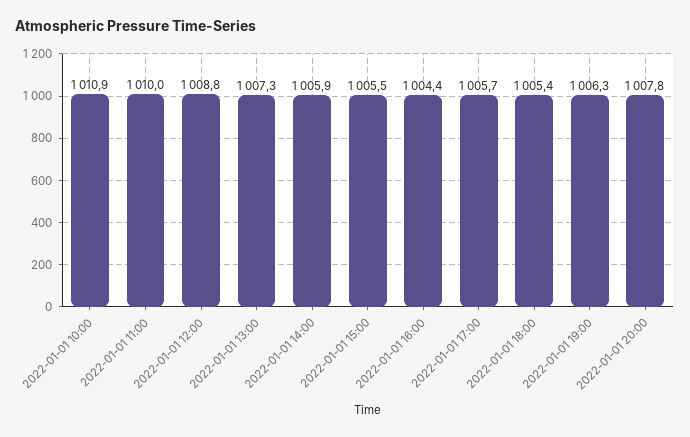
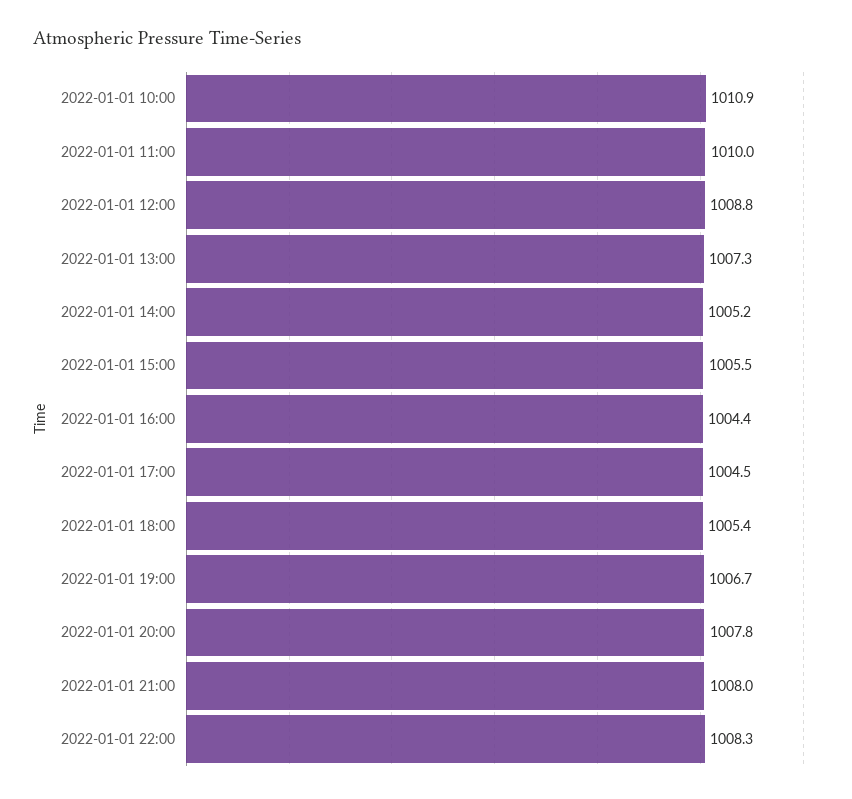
2022-01-01 14:00: 1005.9 -> 1005.2
2022-01-01 17:00: 1005.7 -> 1004.5
2022-01-01 19:00: 1006.3 -> 1006.7
2022-01-01 21:00: none -> 1008
2022-01-01 22:00: none -> 1008.3

